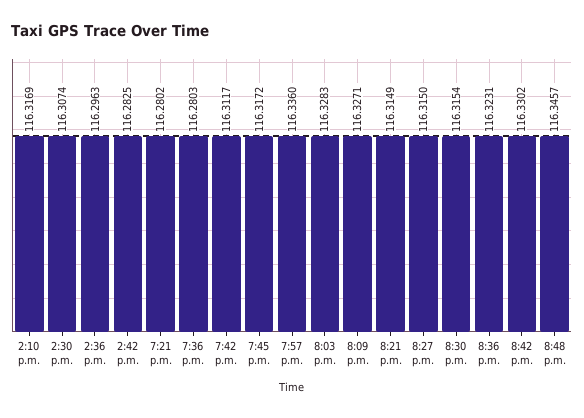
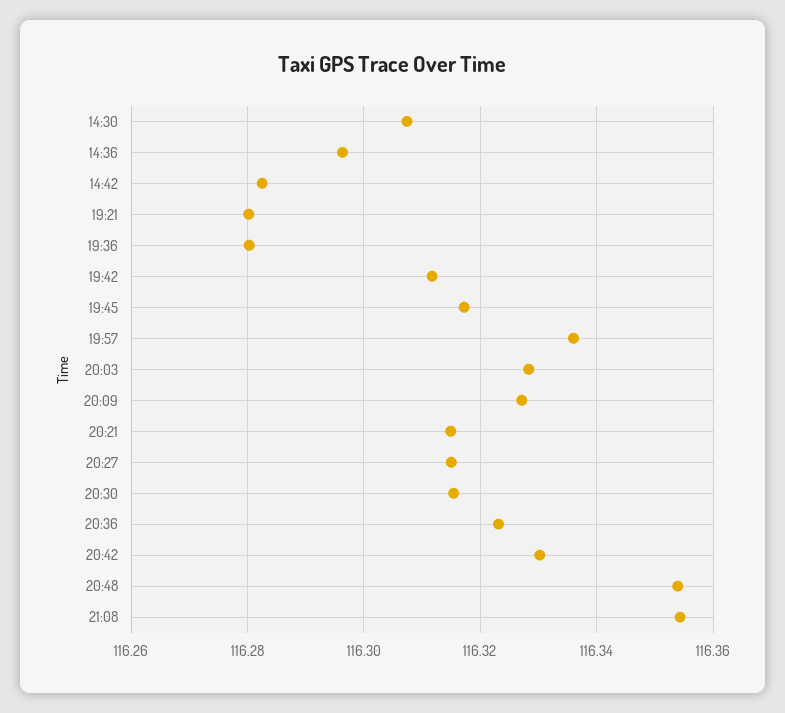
2:10 p.m.: 116.3169 -> none
8:48 p.m.: 116.3457 -> 116.354
21:08: none -> 116.354

